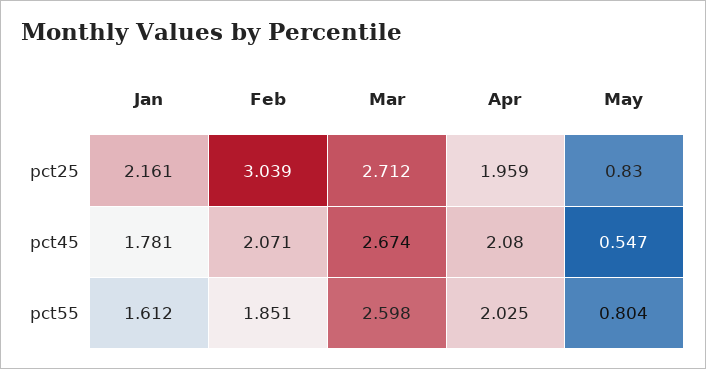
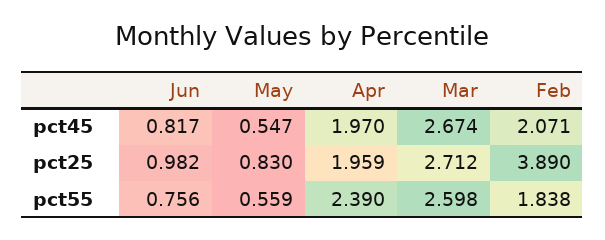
Jan, pct25: 2.161 -> none
Feb, pct25: 3.039 -> 3.89
Jan, pct45: 1.781 -> none
Apr, pct45: 2.08 -> 1.97
Jan, pct55: 1.612 -> none
Feb, pct55: 1.851 -> 1.838
Apr, pct55: 2.025 -> 2.39
May, pct55: 0.804 -> 0.559
Jun, pct45: none -> 0.817
Jun, pct25: none -> 0.982
Jun, pct55: none -> 0.756

